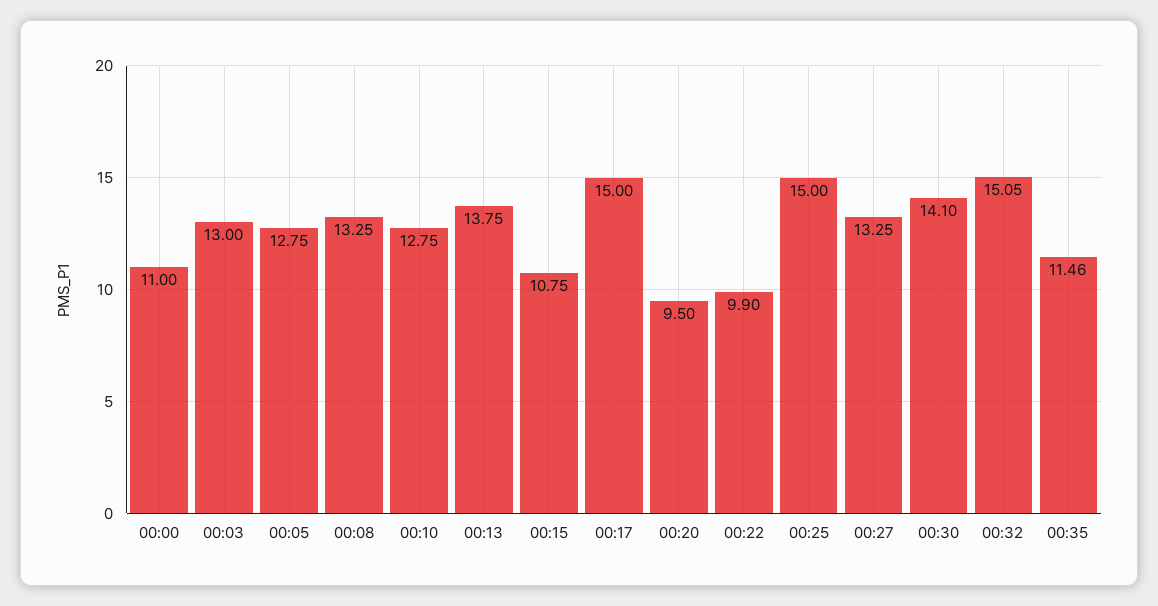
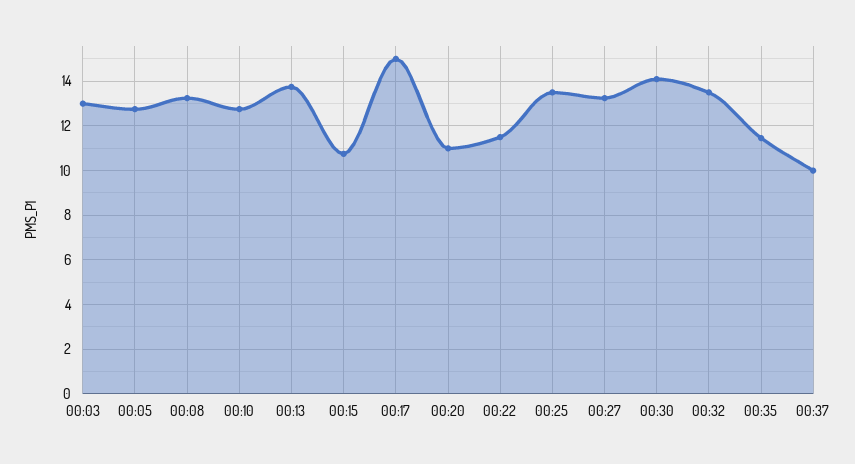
00:00: 11 -> none
00:20: 9.5 -> 11
00:22: 9.9 -> 11.5
00:25: 15 -> 13.5
00:32: 15.05 -> 13.5
00:37: none -> 10

